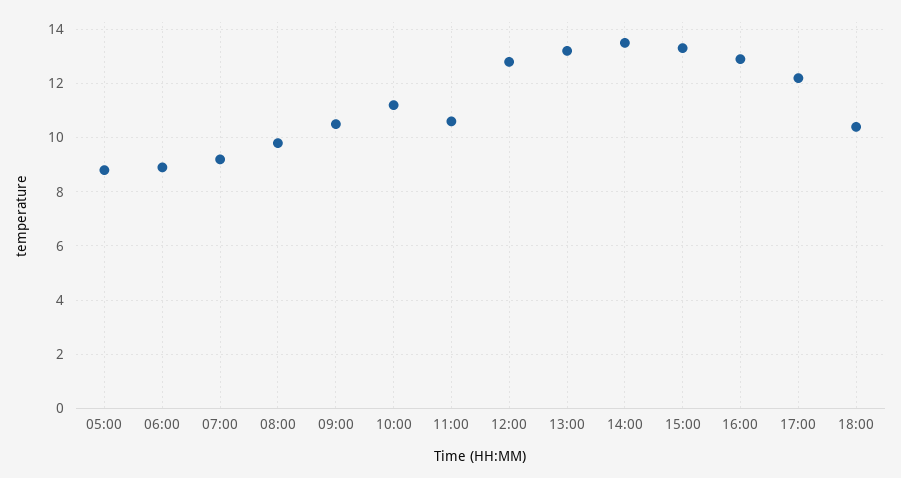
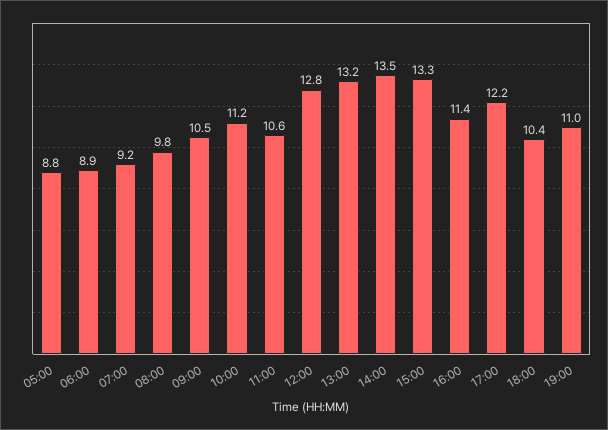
16:00: 13 -> 11.4
19:00: none -> 11

